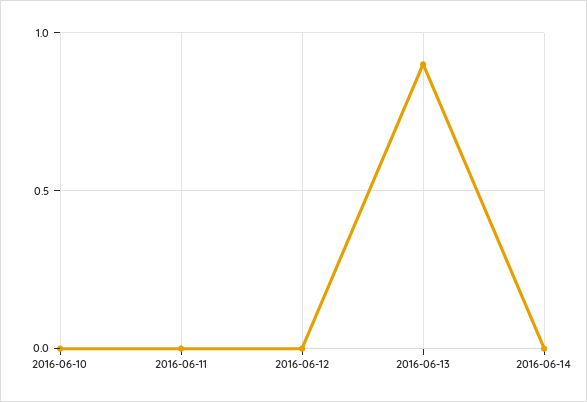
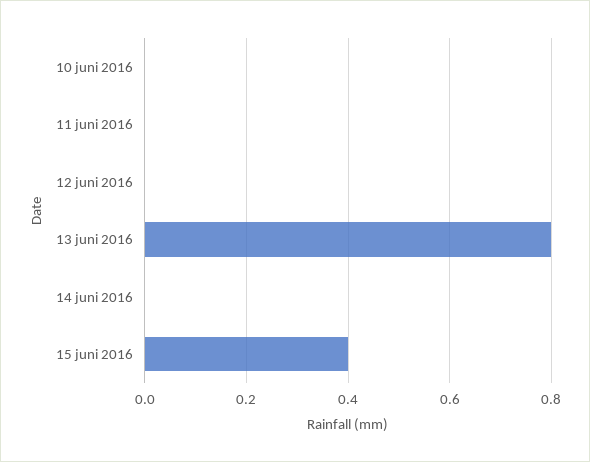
2016-06-13: 0.9 -> 0.8
15 juni 2016: none -> 0.4

